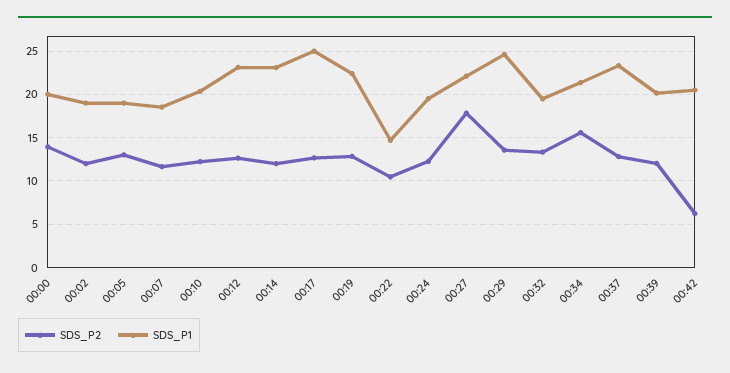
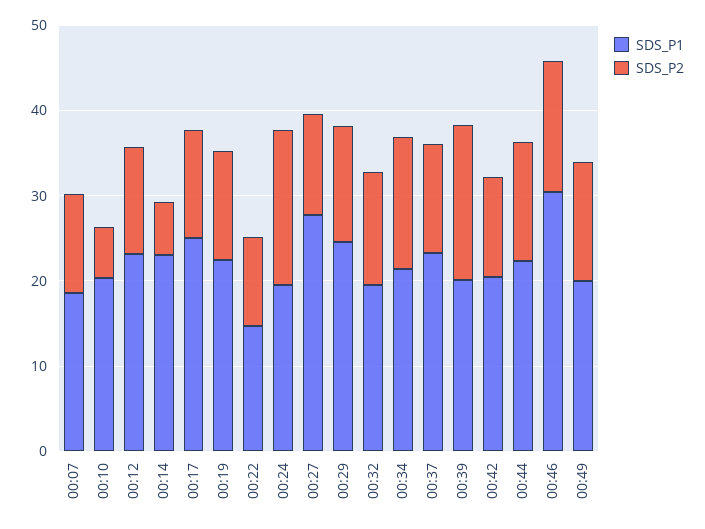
SDS_P2, 00:00: 14 -> none
SDS_P1, 00:00: 20 -> none
SDS_P2, 00:02: 12 -> none
SDS_P1, 00:02: 19 -> none
SDS_P2, 00:05: 13 -> none
SDS_P1, 00:05: 19 -> none
SDS_P2, 00:10: 12 -> 6
SDS_P2, 00:14: 12 -> 6
SDS_P2, 00:24: 12 -> 18
SDS_P2, 00:27: 18 -> 12
SDS_P1, 00:27: 22 -> 28
SDS_P2, 00:39: 12 -> 18
SDS_P2, 00:42: 6 -> 12
SDS_P1, 00:44: none -> 22
SDS_P2, 00:44: none -> 14
SDS_P1, 00:46: none -> 30
SDS_P2, 00:46: none -> 16
SDS_P1, 00:49: none -> 20
SDS_P2, 00:49: none -> 14

